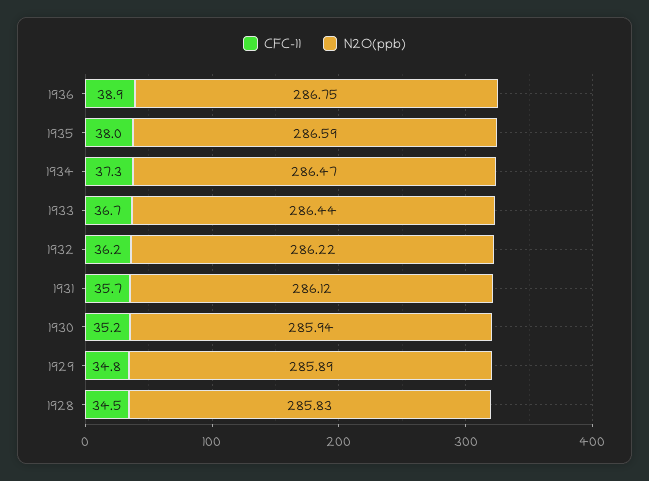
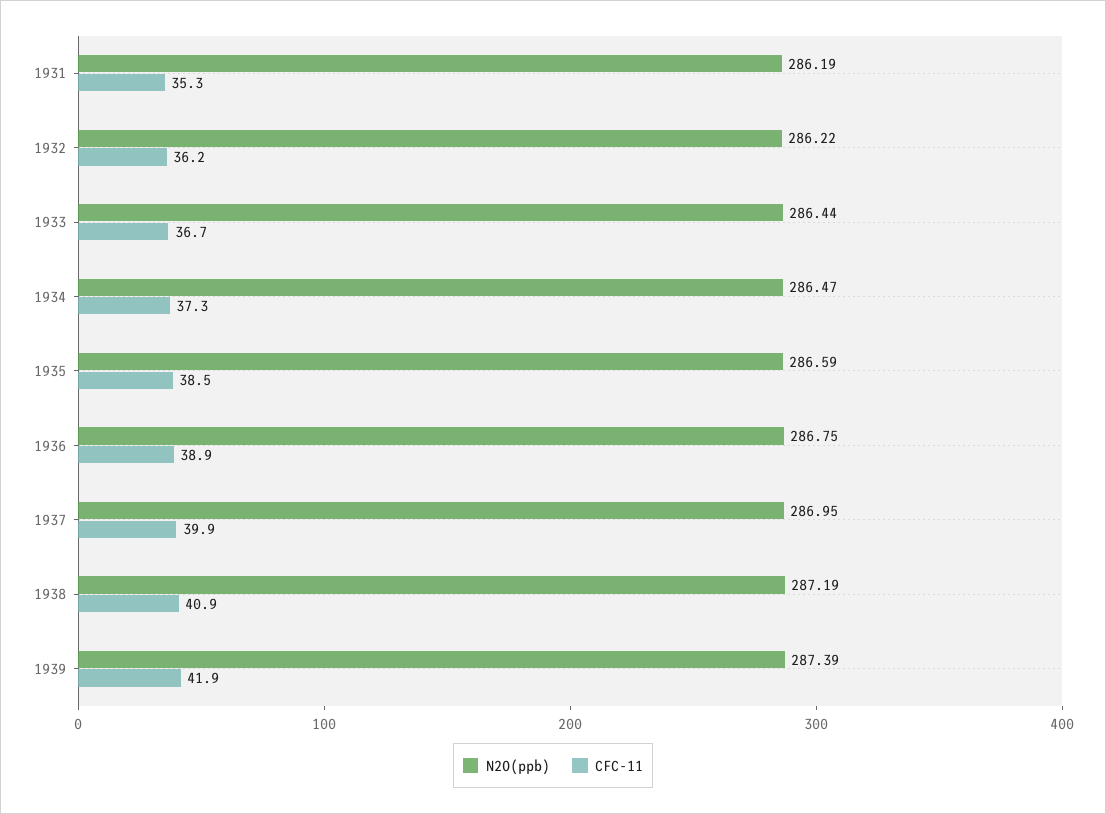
CFC-11, 1935: 38 -> 38.5
CFC-11, 1931: 35.7 -> 35.3
N2O(ppb), 1931: 286.12 -> 286.19
CFC-11, 1930: 35.2 -> none
N2O(ppb), 1930: 285.94 -> none
CFC-11, 1929: 34.8 -> none
N2O(ppb), 1929: 285.89 -> none
CFC-11, 1928: 34.5 -> none
N2O(ppb), 1928: 285.83 -> none
N2O(ppb), 1937: none -> 286.95
CFC-11, 1937: none -> 39.9
N2O(ppb), 1938: none -> 287.19
CFC-11, 1938: none -> 40.9
N2O(ppb), 1939: none -> 287.39
CFC-11, 1939: none -> 41.9

